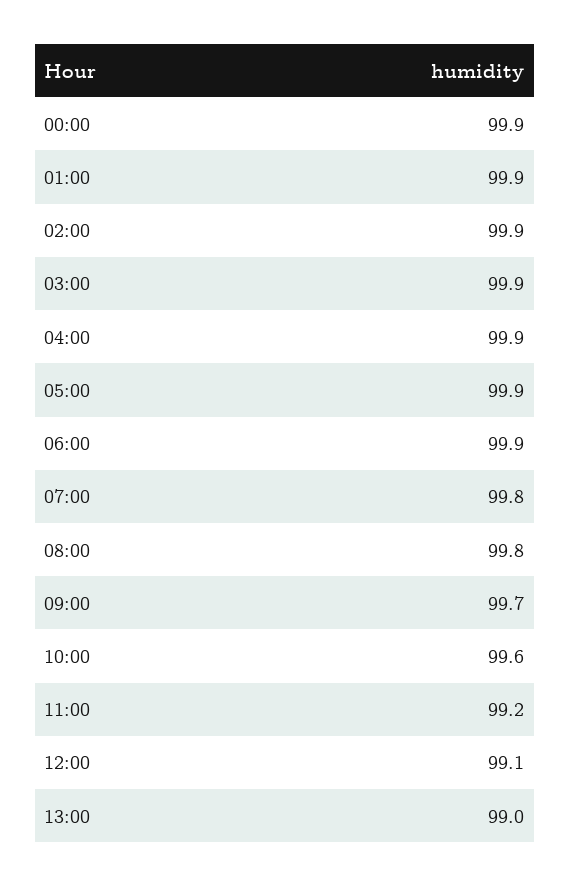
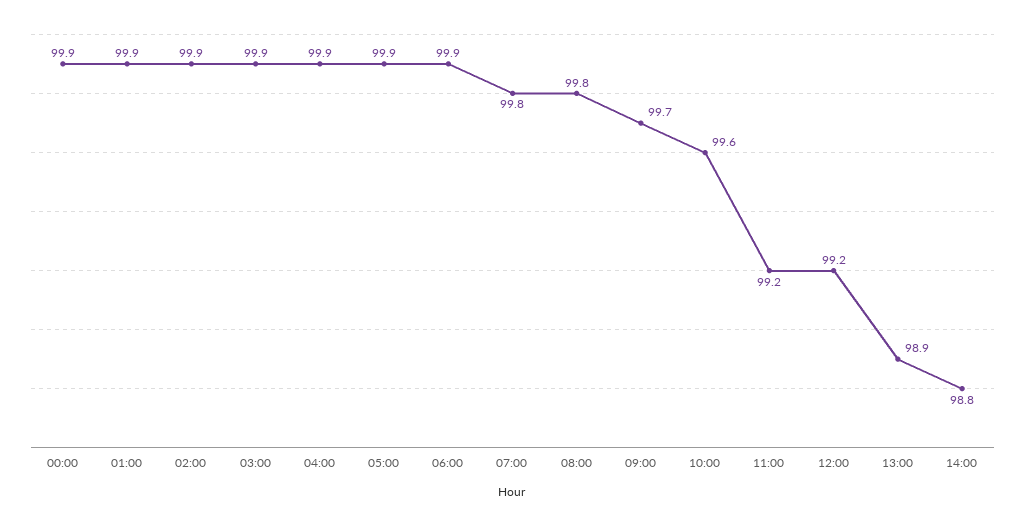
12:00: 99.1 -> 99.2
13:00: 99 -> 98.9
14:00: none -> 98.8

